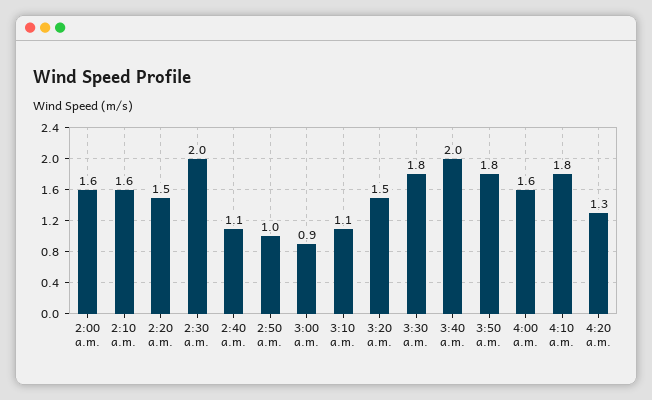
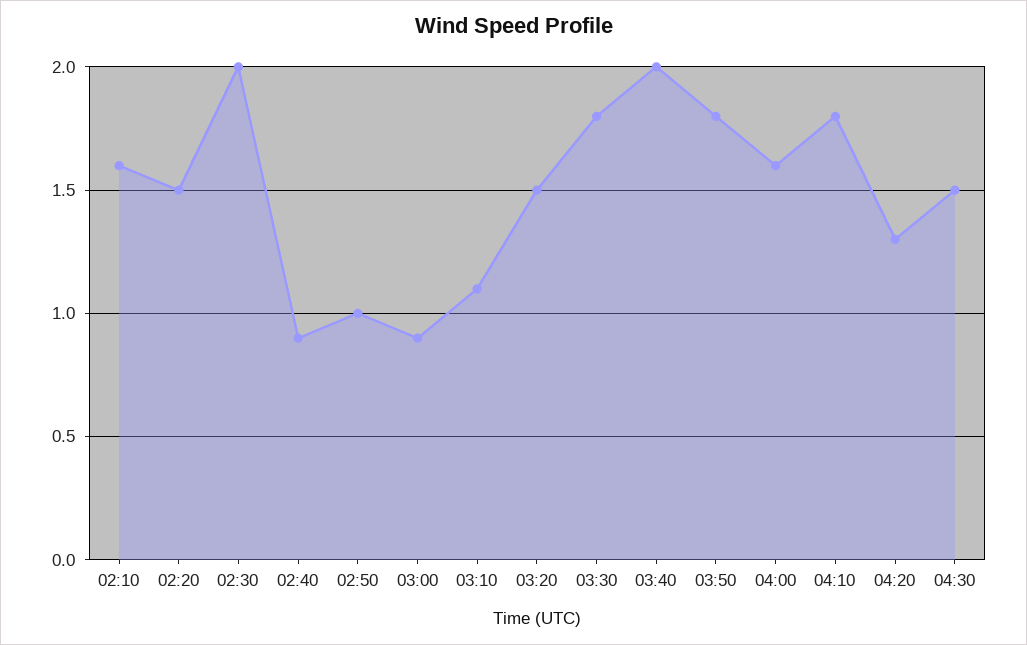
2:00 a.m.: 1.6 -> none
2:40 a.m.: 1.1 -> 0.9
04:30: none -> 1.5

